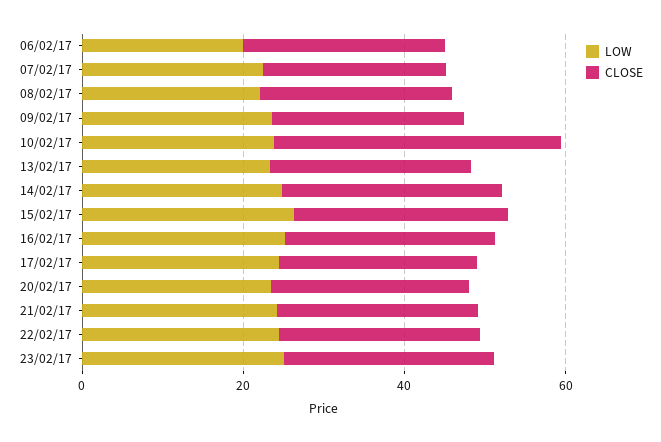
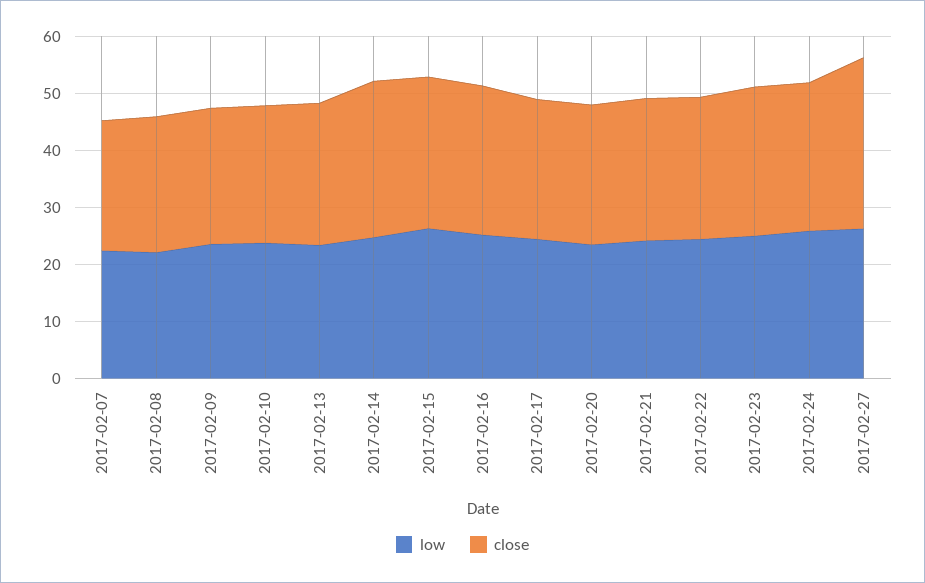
LOW, 06/02/17: 20 -> none
CLOSE, 06/02/17: 25 -> none
CLOSE, 10/02/17: 35 -> 24
LOW, 2017-02-24: none -> 26
CLOSE, 2017-02-24: none -> 26
LOW, 2017-02-27: none -> 26
CLOSE, 2017-02-27: none -> 30

